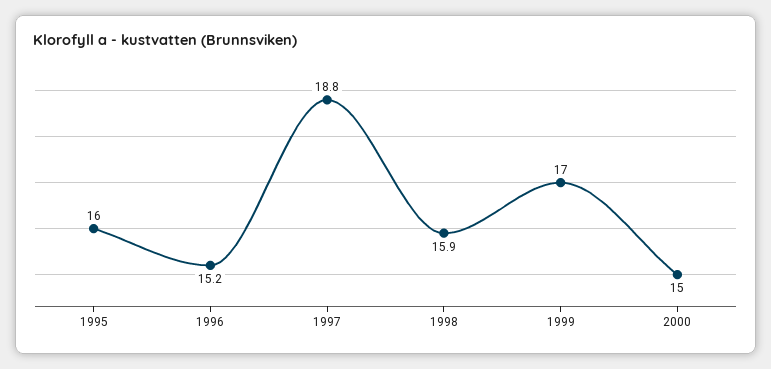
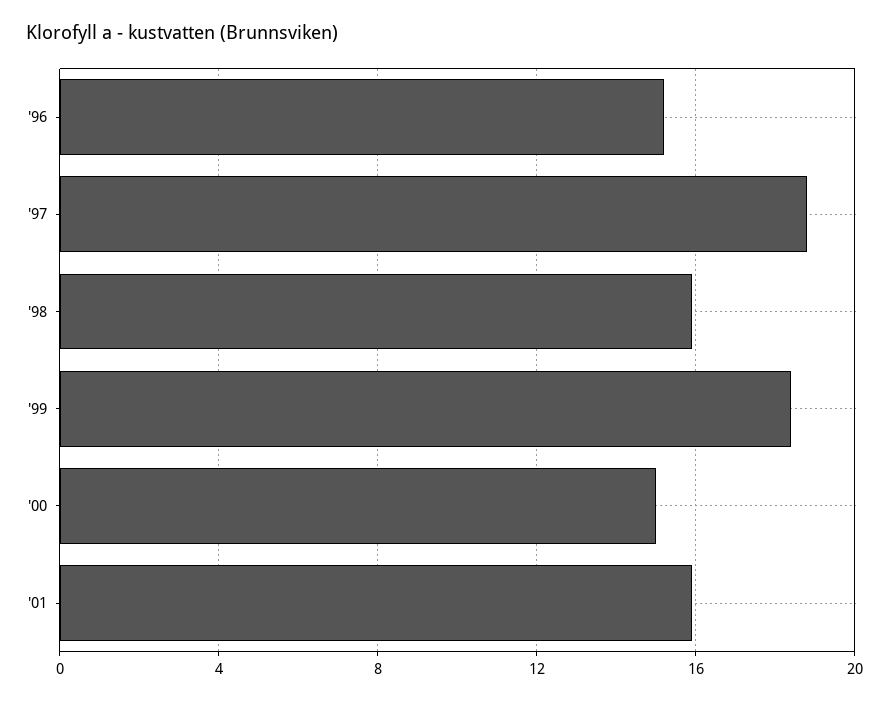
1995: 16 -> none
1999: 17 -> 18.5
'01: none -> 16

